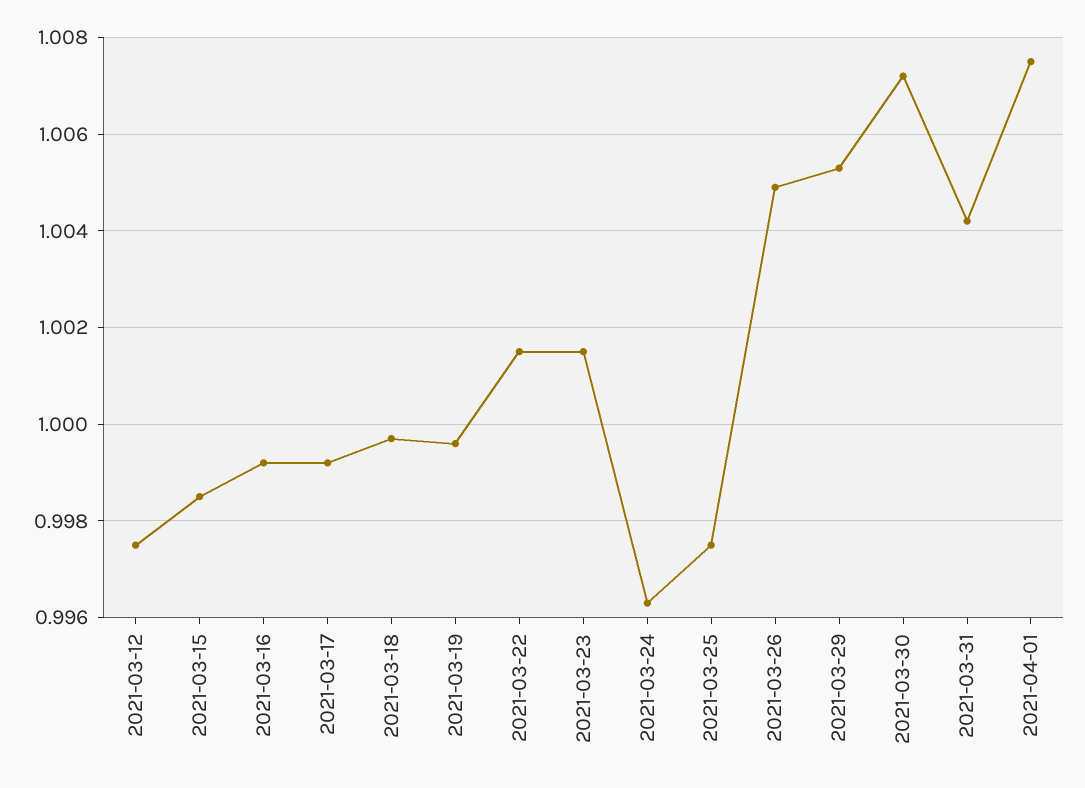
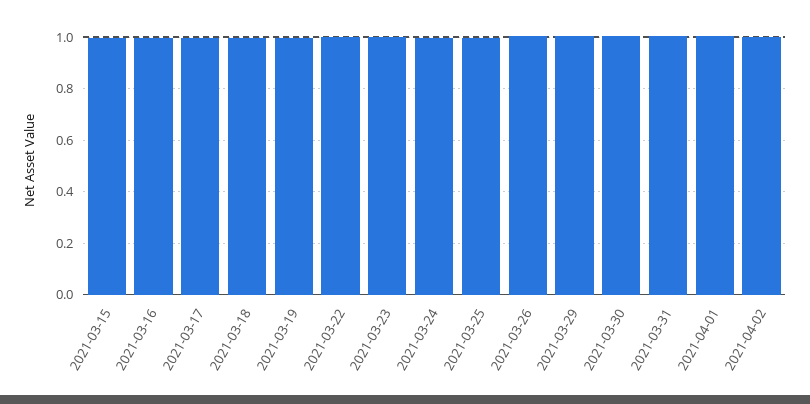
2021-03-12: 0.9975 -> none
2021-04-02: none -> 1

